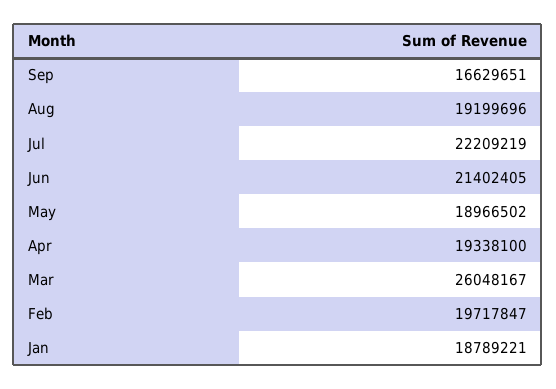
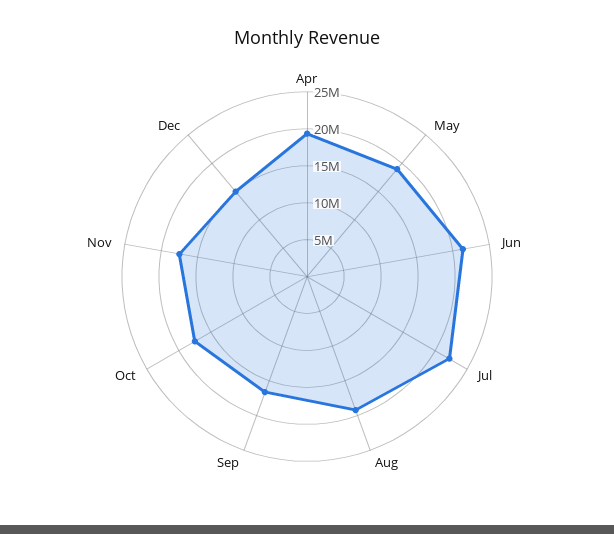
Mar: 26048167 -> none
Feb: 19717847 -> none
Jan: 18789221 -> none
Oct: none -> 17500000
Nov: none -> 17500000
Dec: none -> 15000000

